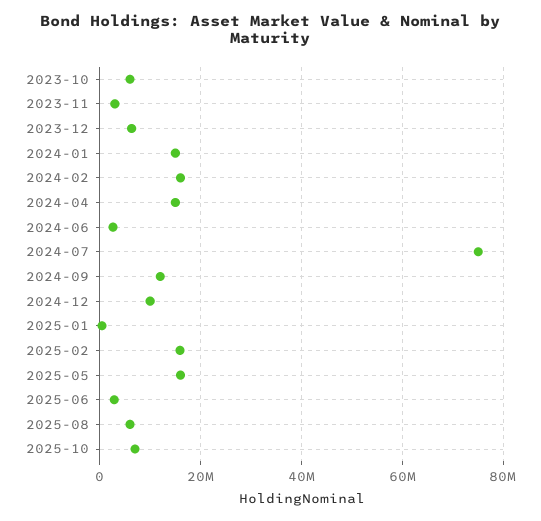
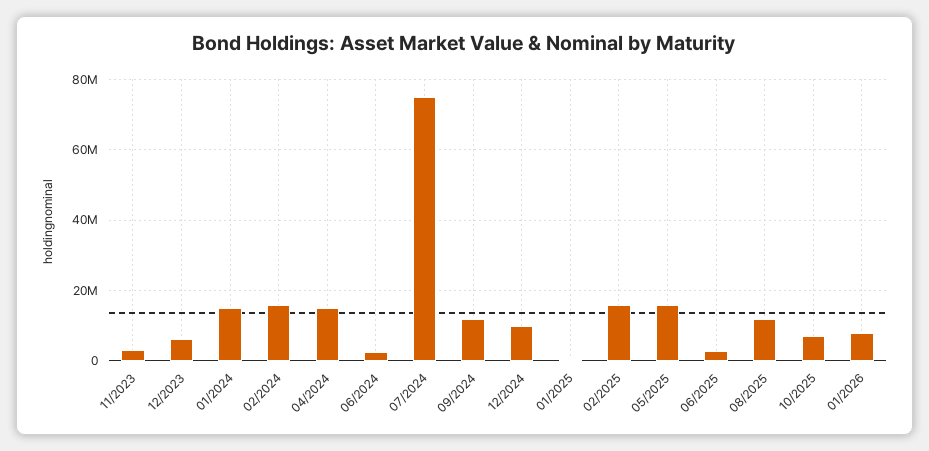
2023-10: 6000000 -> none
2025-08: 6000000 -> 12000000
01/2026: none -> 8000000

